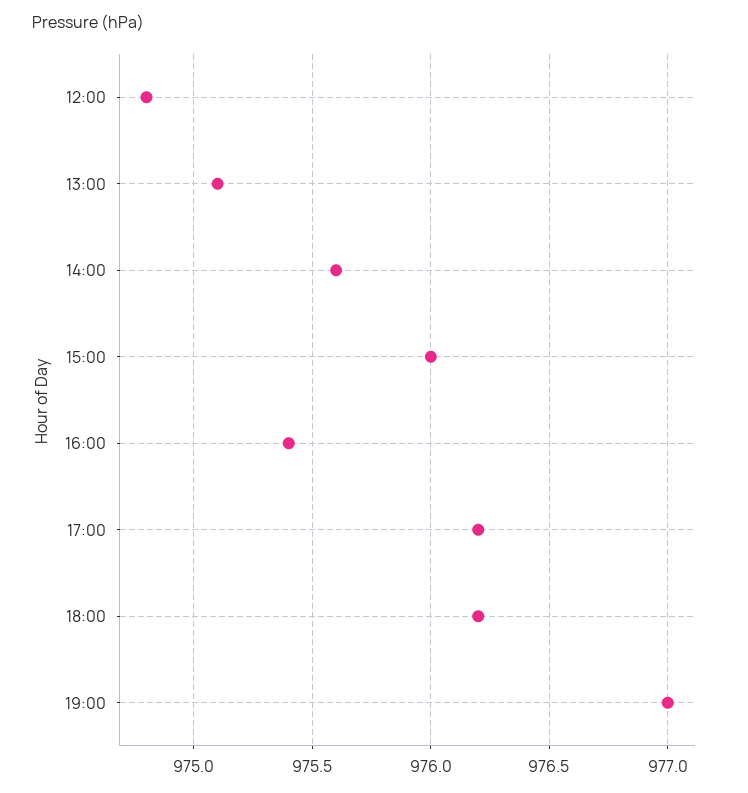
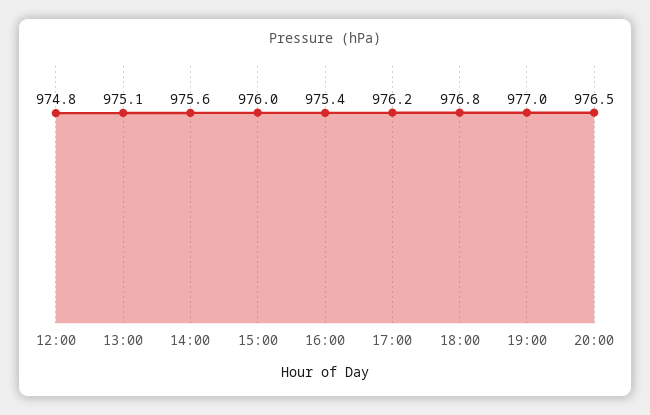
18:00: 976.2 -> 976.8
20:00: none -> 976.5

